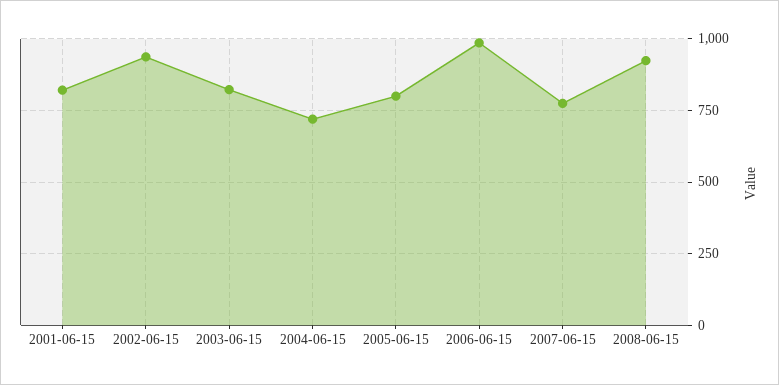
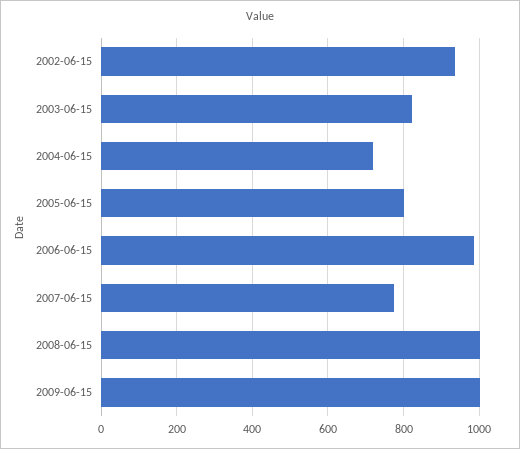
2001-06-15: 825 -> none
2008-06-15: 925 -> 1000
2009-06-15: none -> 1000

